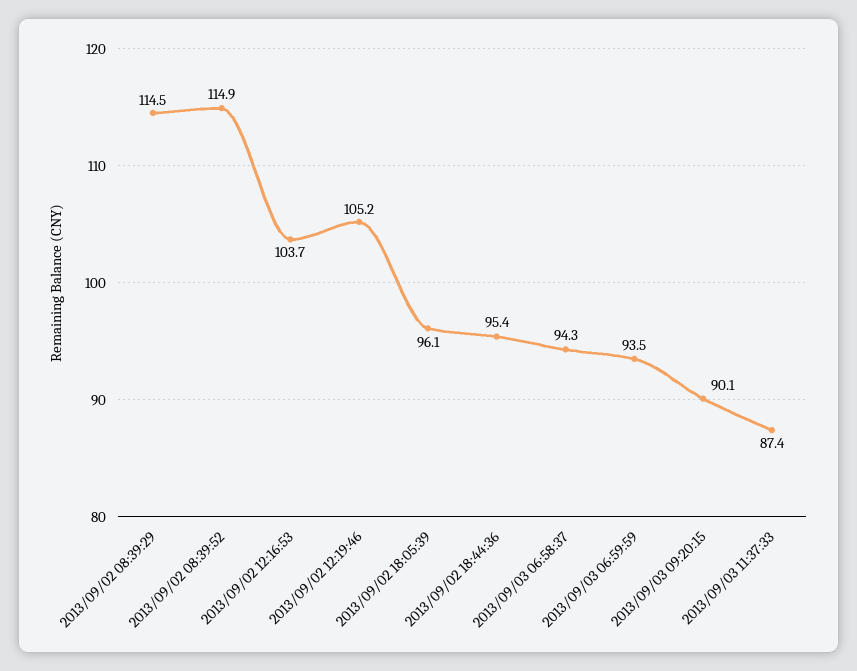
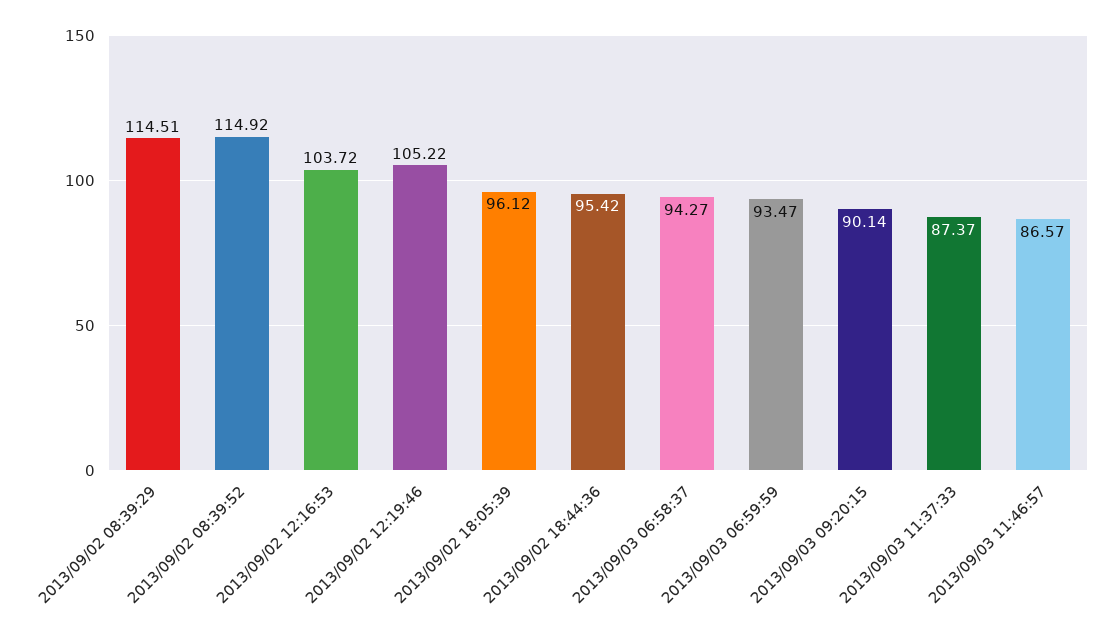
2013/09/03 11:46:57: none -> 86.57

